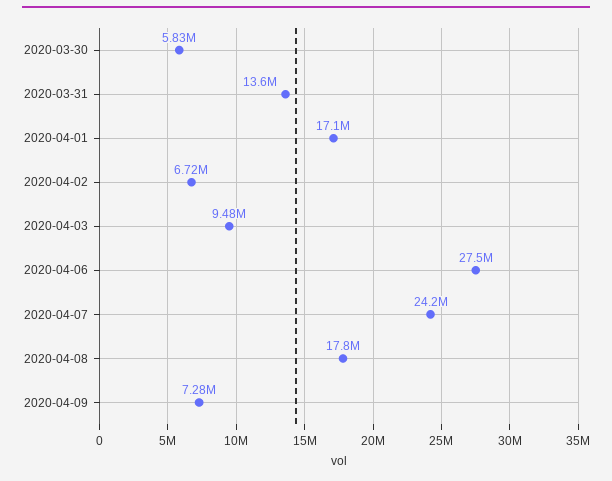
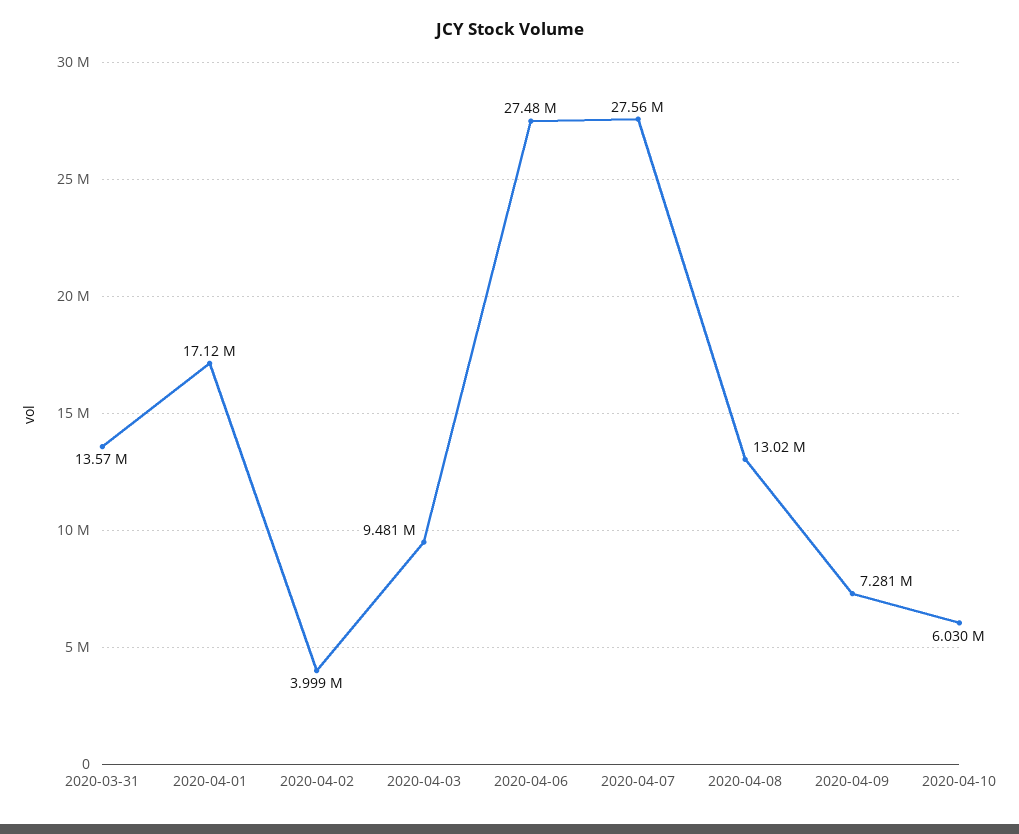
2020-03-30: 5830000 -> none
2020-04-02: 6720000 -> 3999000
2020-04-07: 24200000 -> 27560000
2020-04-08: 17800000 -> 13020000
2020-04-10: none -> 6030000

